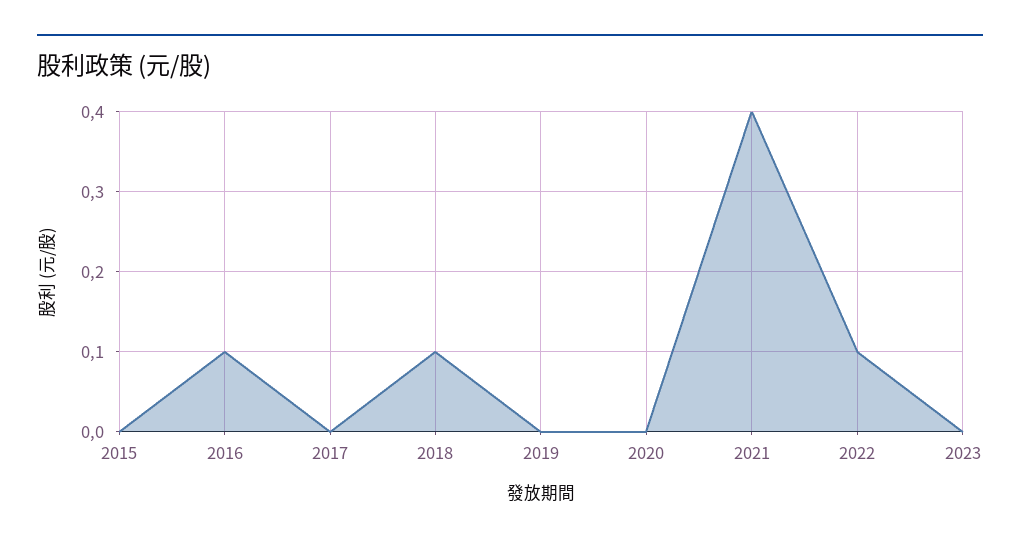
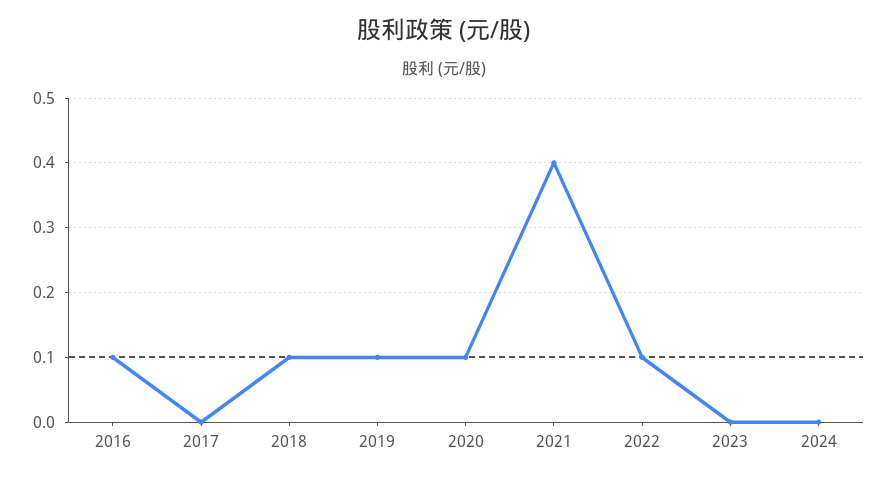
2015: 0 -> none
2019: 0 -> 0.1
2020: 0 -> 0.1
2024: none -> 0

